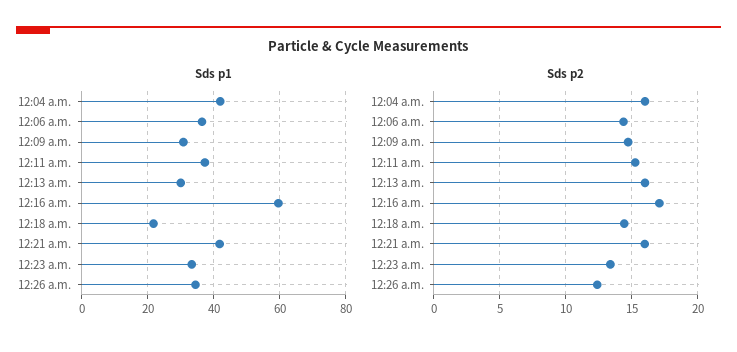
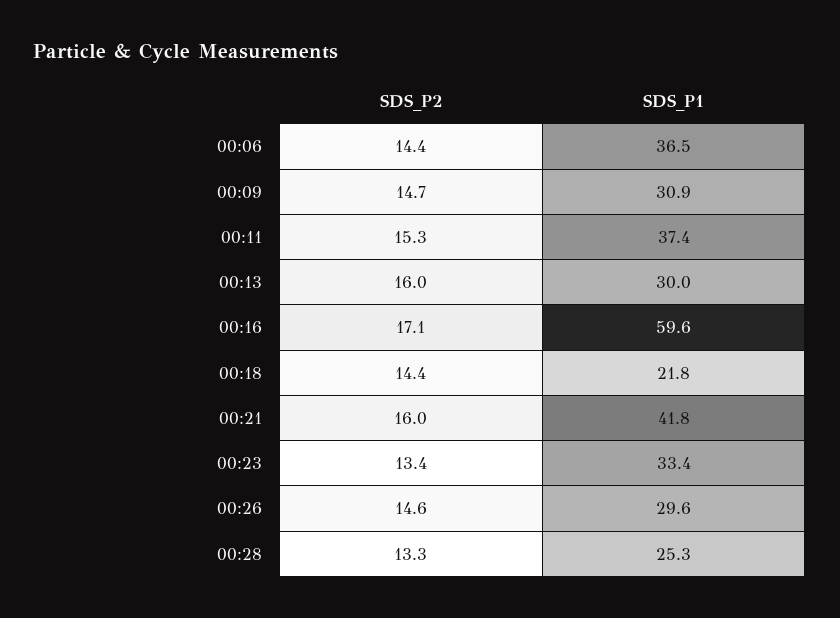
Sds p1, 12:04 a.m.: 42 -> none
Sds p1, 12:26 a.m.: 34 -> 29.6
Sds p2, 12:04 a.m.: 16 -> none
Sds p2, 12:26 a.m.: 12.5 -> 14.6
Sds p2, 00:28: none -> 13.3
Sds p1, 00:28: none -> 25.3

